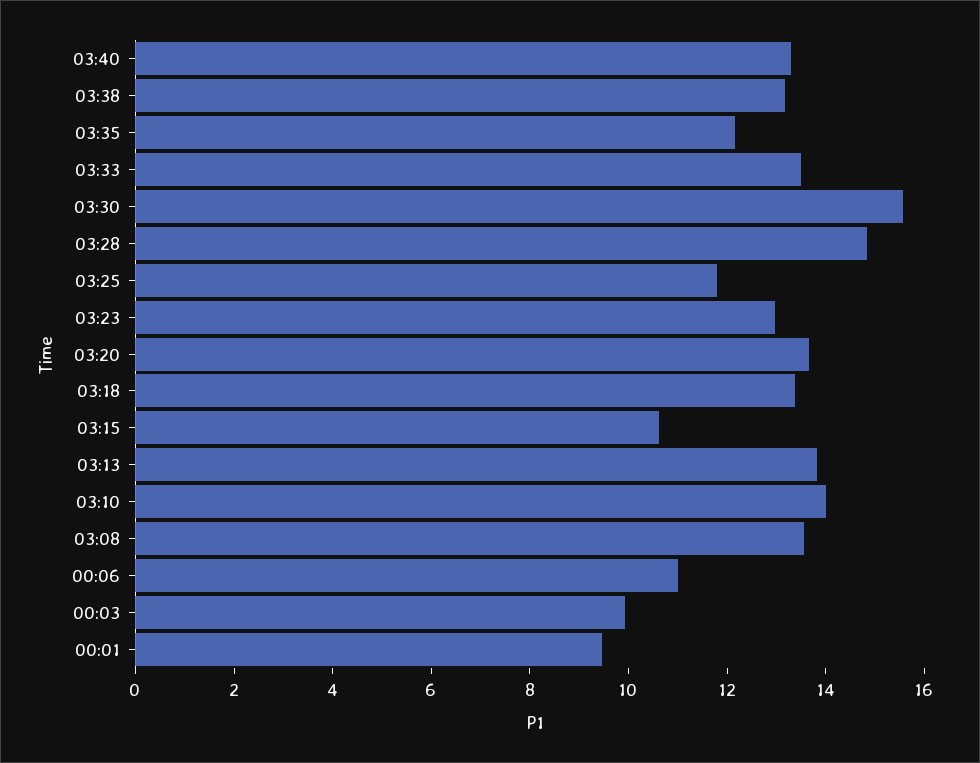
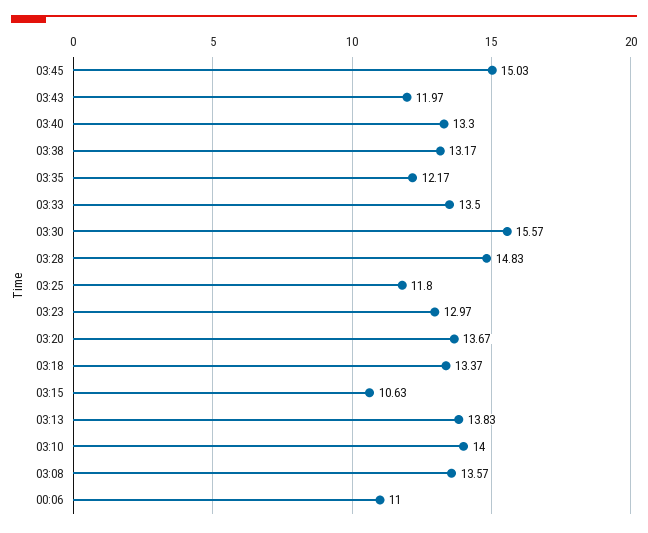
00:03: 10 -> none
00:01: 9.5 -> none
03:45: none -> 15.03
03:43: none -> 11.97

